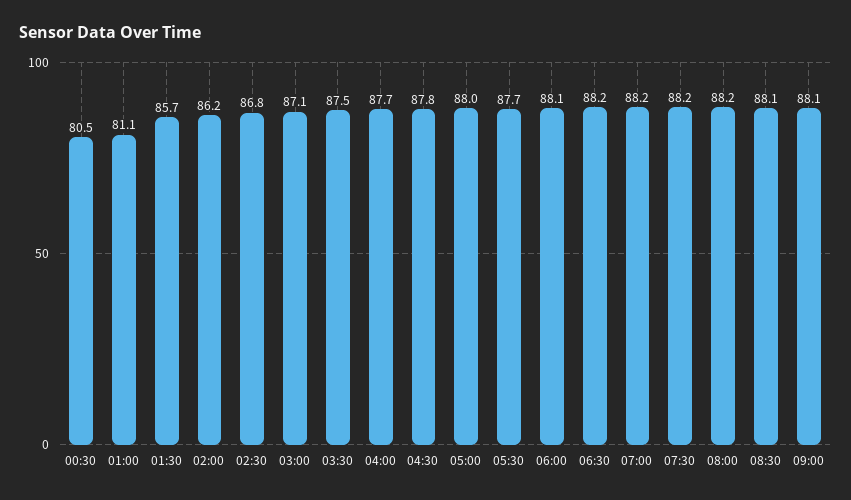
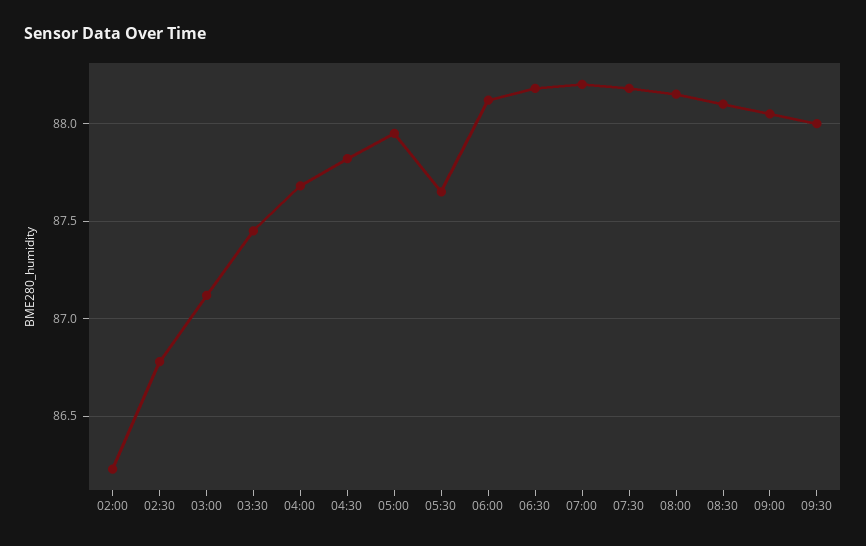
00:30: 80.5 -> none
01:00: 81.1 -> none
01:30: 85.7 -> none
09:30: none -> 88

